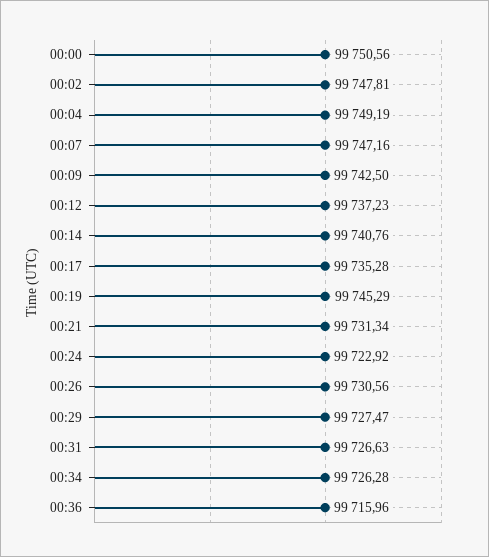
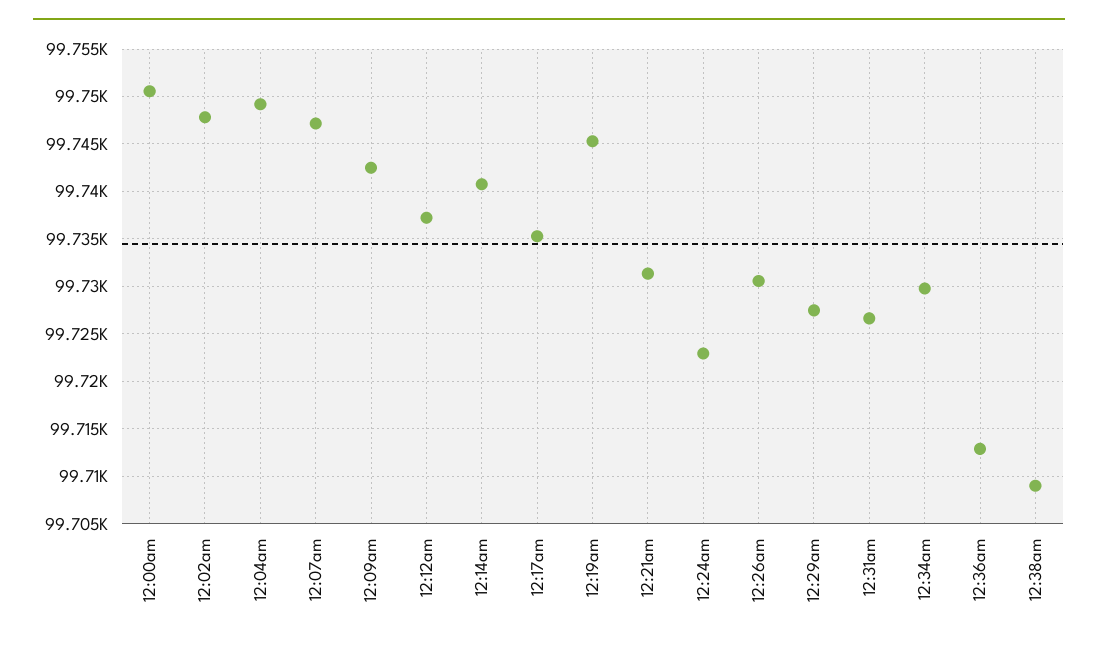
00:34: 99726.28 -> 99730
00:36: 99715.96 -> 99713
12:38am: none -> 99709

